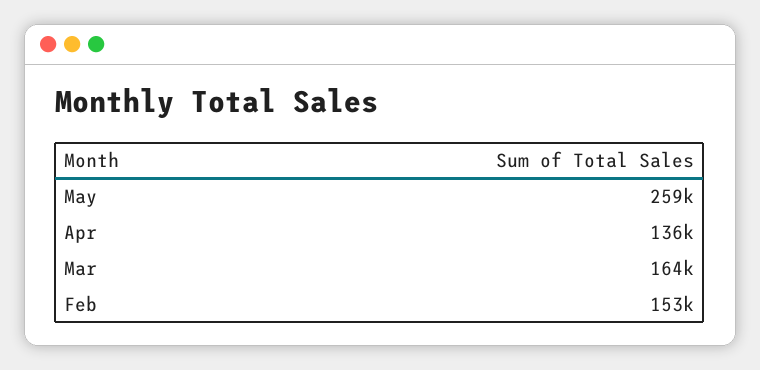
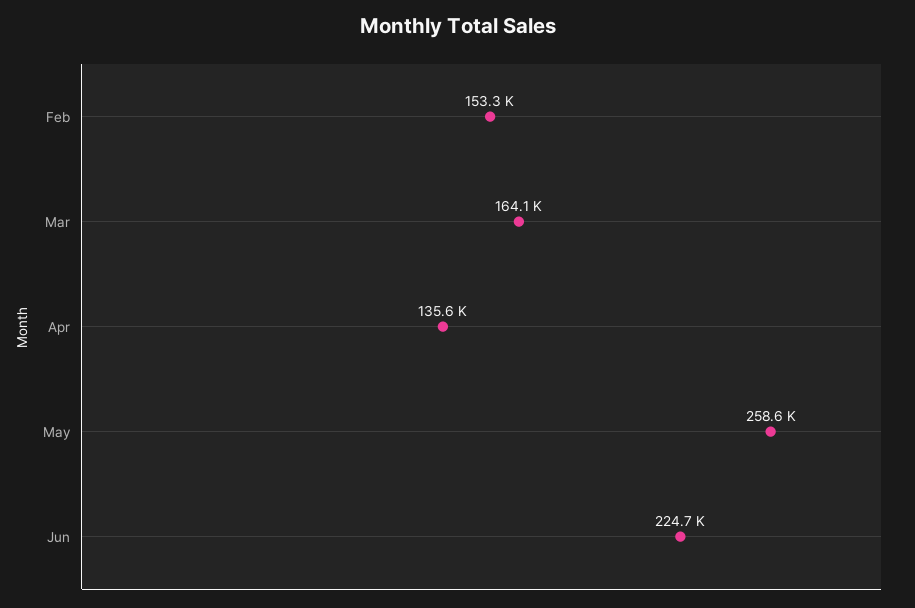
Jun: none -> 224700

